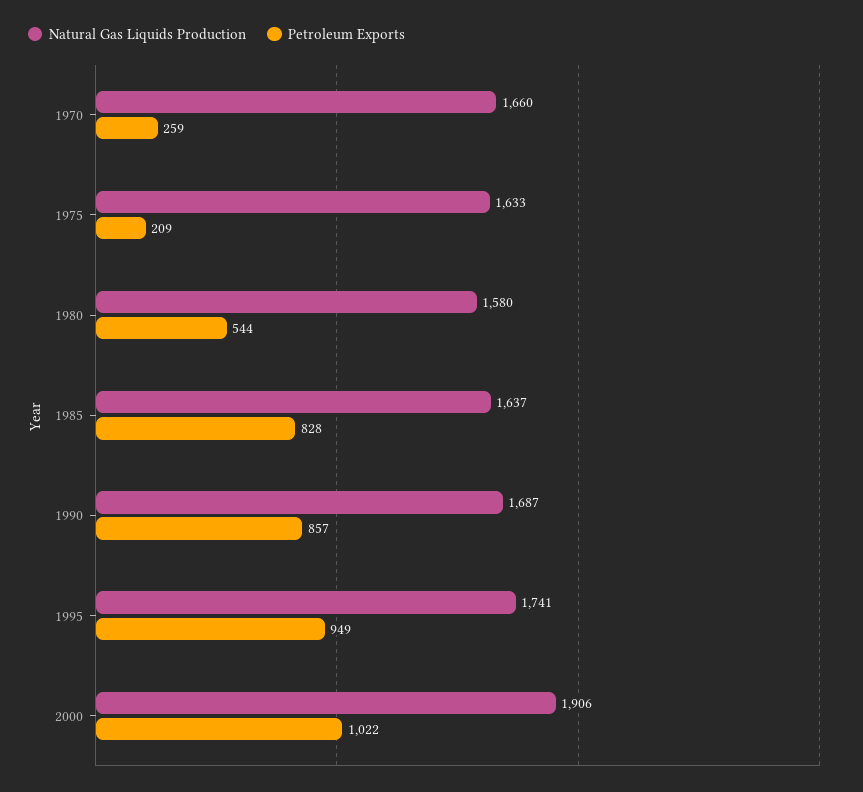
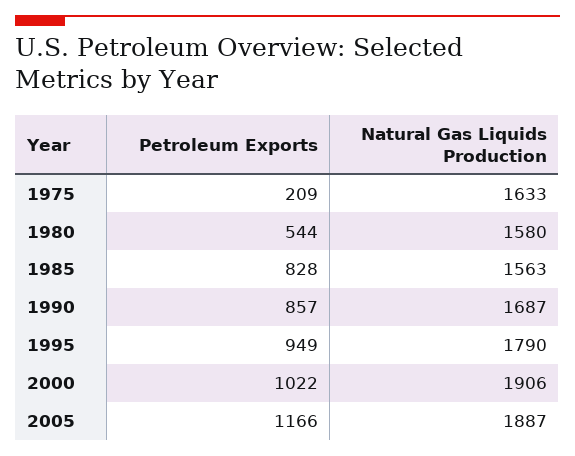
Natural Gas Liquids Production, 1970: 1660 -> none
Petroleum Exports, 1970: 259 -> none
Natural Gas Liquids Production, 1985: 1637 -> 1563
Natural Gas Liquids Production, 1995: 1741 -> 1790
Petroleum Exports, 2005: none -> 1166
Natural Gas Liquids Production, 2005: none -> 1887

